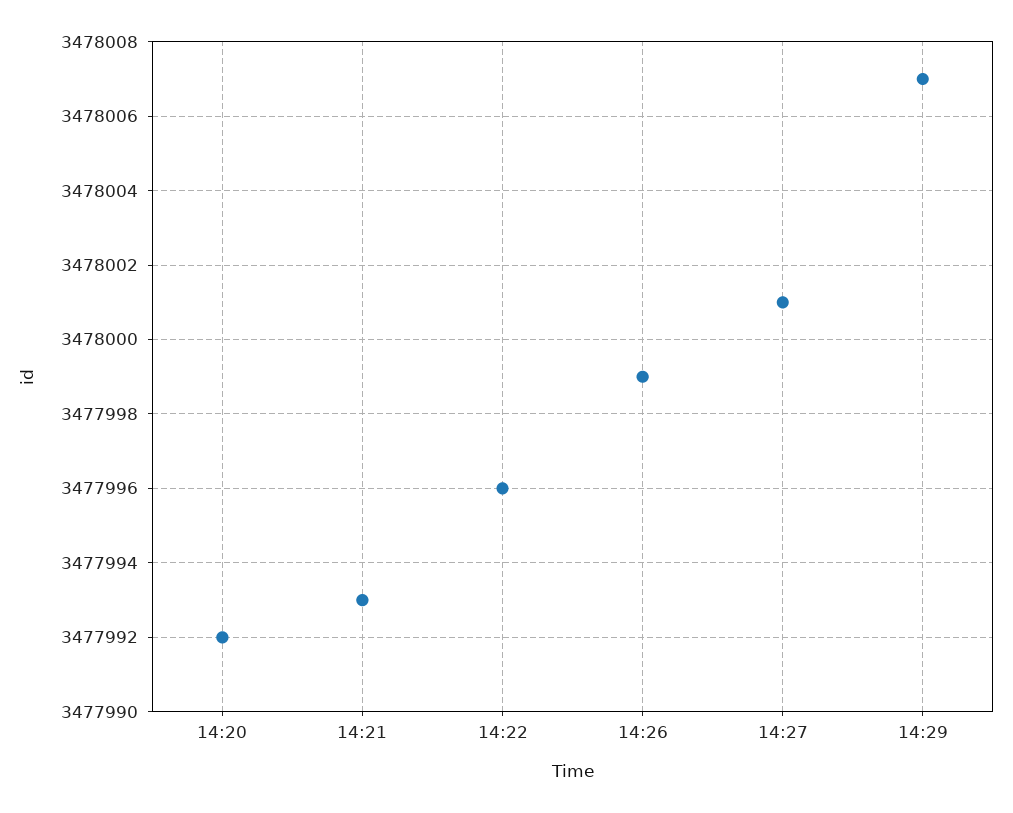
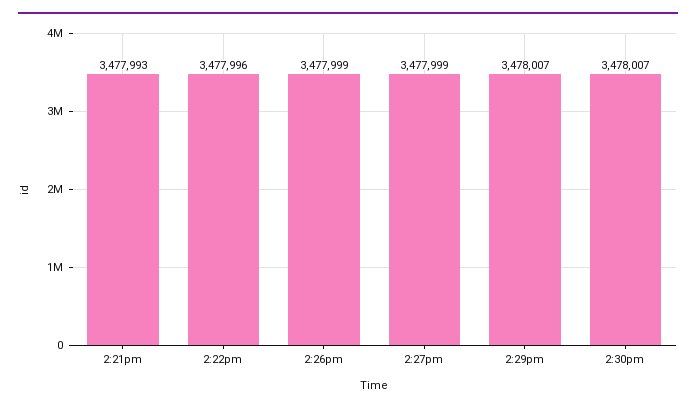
14:20: 3477992 -> none
14:27: 3478001 -> 3477999
2:30pm: none -> 3478007

